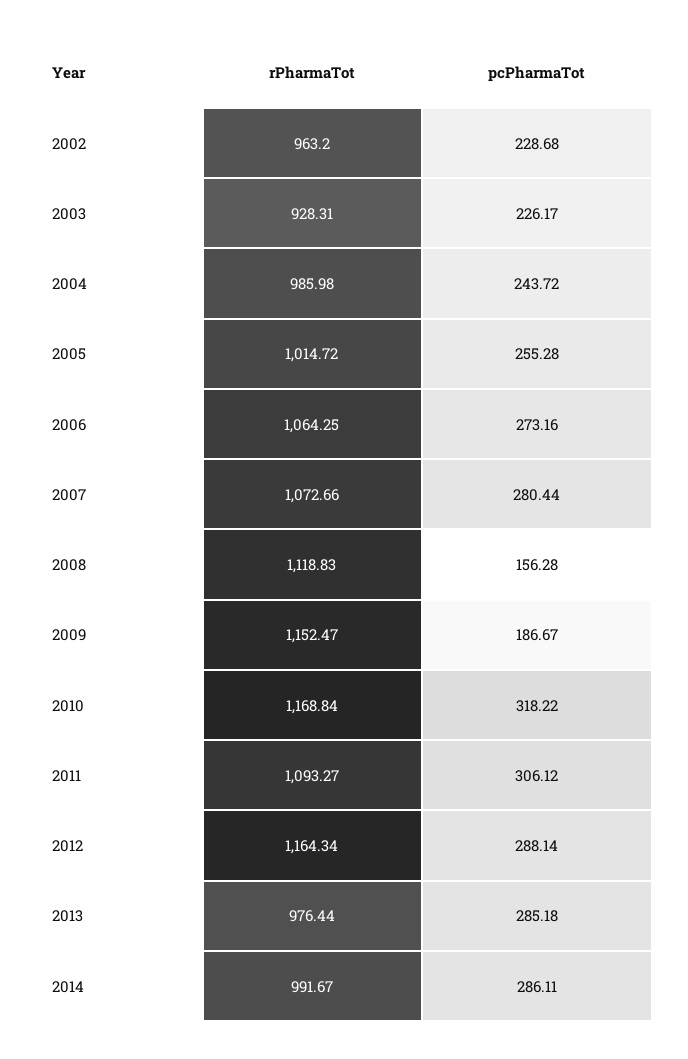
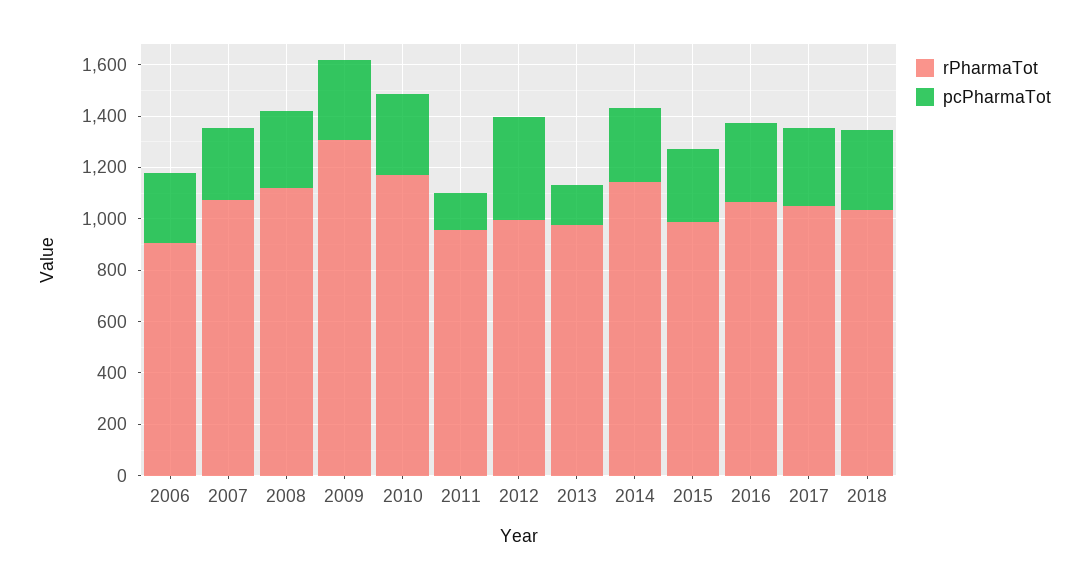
rPharmaTot, 2002: 963.2 -> none
pcPharmaTot, 2002: 228.68 -> none
rPharmaTot, 2003: 928.31 -> none
pcPharmaTot, 2003: 226.17 -> none
rPharmaTot, 2004: 985.98 -> none
pcPharmaTot, 2004: 243.72 -> none
rPharmaTot, 2005: 1014.72 -> none
pcPharmaTot, 2005: 255.28 -> none
rPharmaTot, 2006: 1064.25 -> 900
pcPharmaTot, 2008: 156.28 -> 300
rPharmaTot, 2009: 1152.47 -> 1300
pcPharmaTot, 2009: 186.67 -> 300
rPharmaTot, 2011: 1093.27 -> 950
pcPharmaTot, 2011: 306.12 -> 150
rPharmaTot, 2012: 1164.34 -> 1000
pcPharmaTot, 2012: 288.14 -> 400
pcPharmaTot, 2013: 285.18 -> 150
rPharmaTot, 2014: 991.67 -> 1150
rPharmaTot, 2015: none -> 1000
pcPharmaTot, 2015: none -> 300
rPharmaTot, 2016: none -> 1050
pcPharmaTot, 2016: none -> 300
rPharmaTot, 2017: none -> 1050
pcPharmaTot, 2017: none -> 300
rPharmaTot, 2018: none -> 1050
pcPharmaTot, 2018: none -> 300

